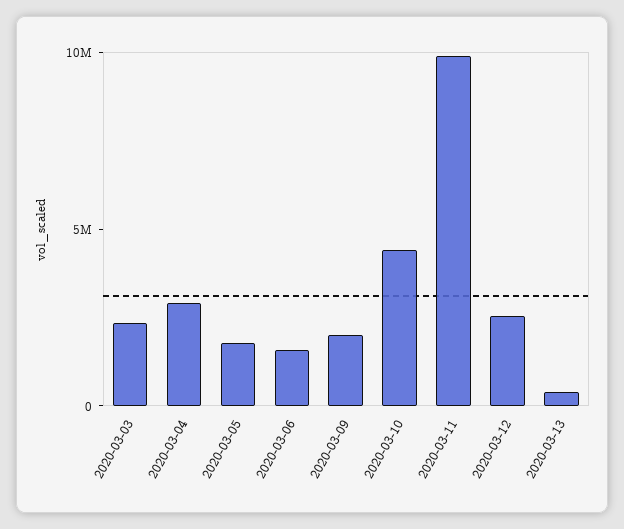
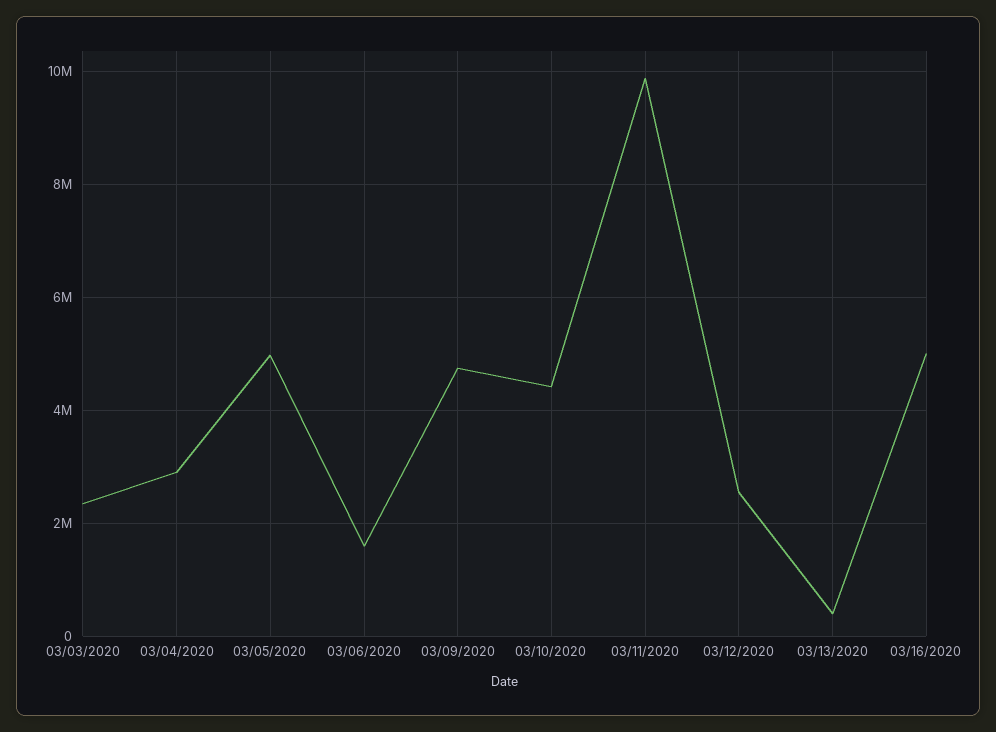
2020-03-05: 2000000 -> 5000000
2020-03-09: 2000000 -> 4800000
03/16/2020: none -> 5000000

